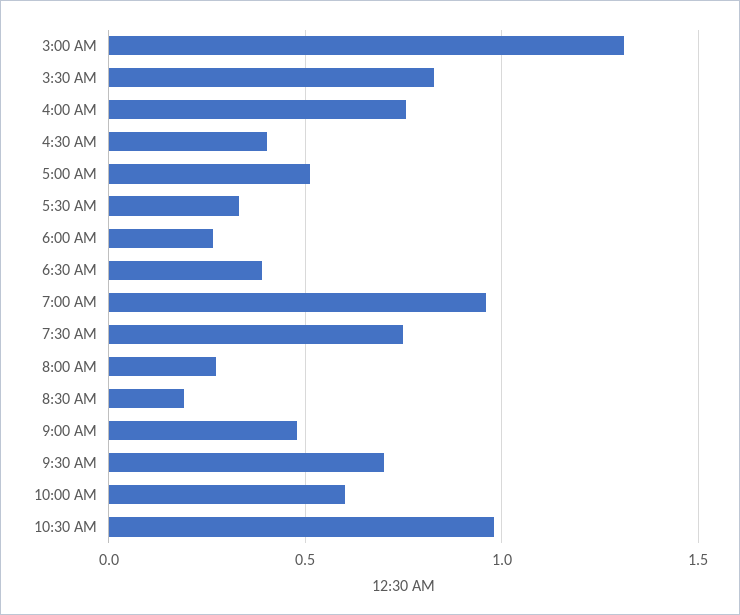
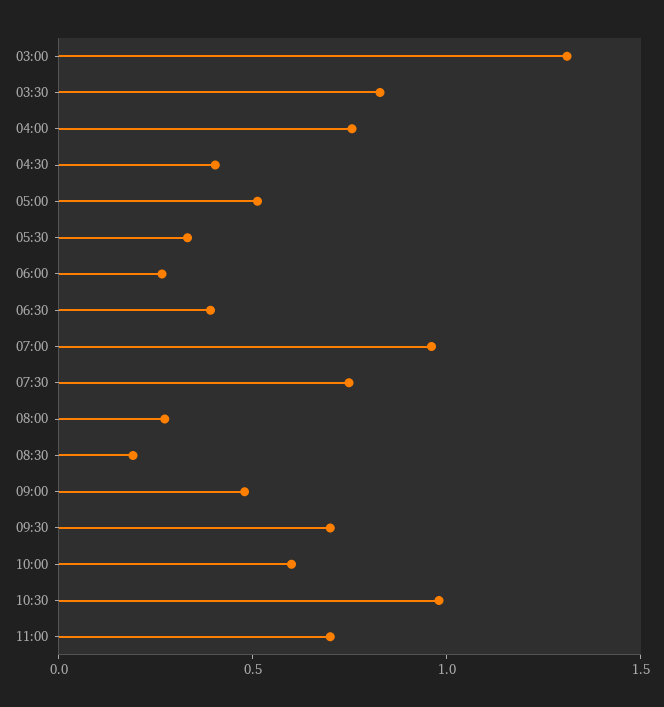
11:00: none -> 0.7

